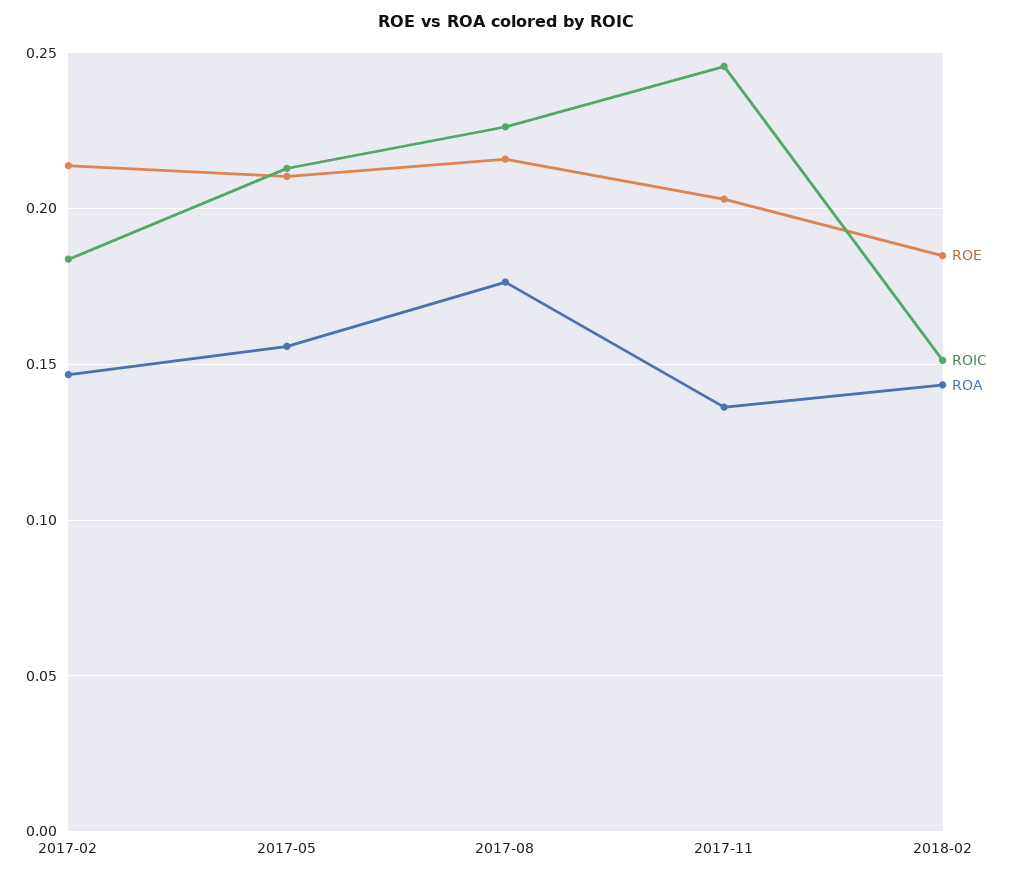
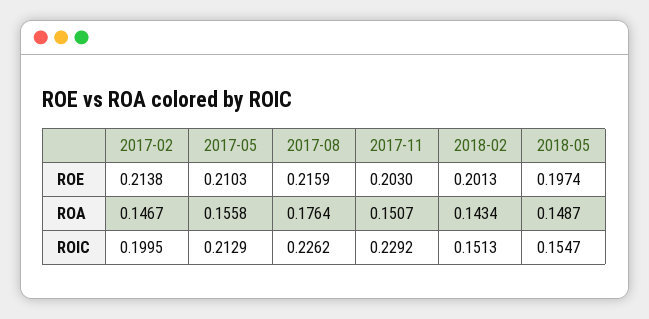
ROIC, 2017-02: 0.185 -> 0.1995
ROIC, 2017-11: 0.245 -> 0.2292
ROA, 2017-11: 0.135 -> 0.1507
ROE, 2018-02: 0.185 -> 0.2013
ROE, 2018-05: none -> 0.1974
ROA, 2018-05: none -> 0.1487
ROIC, 2018-05: none -> 0.1547

